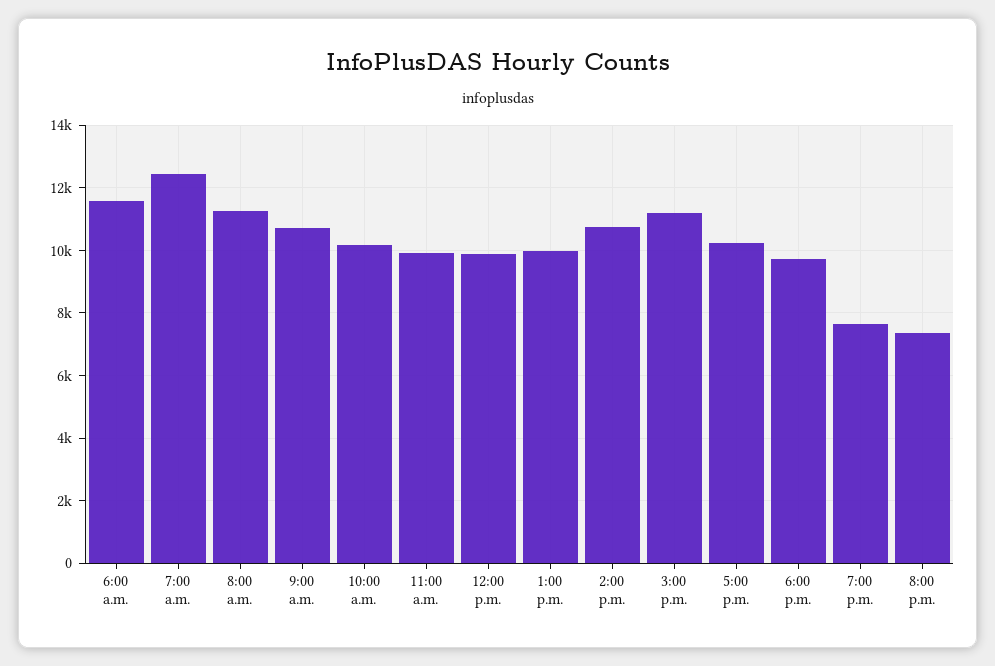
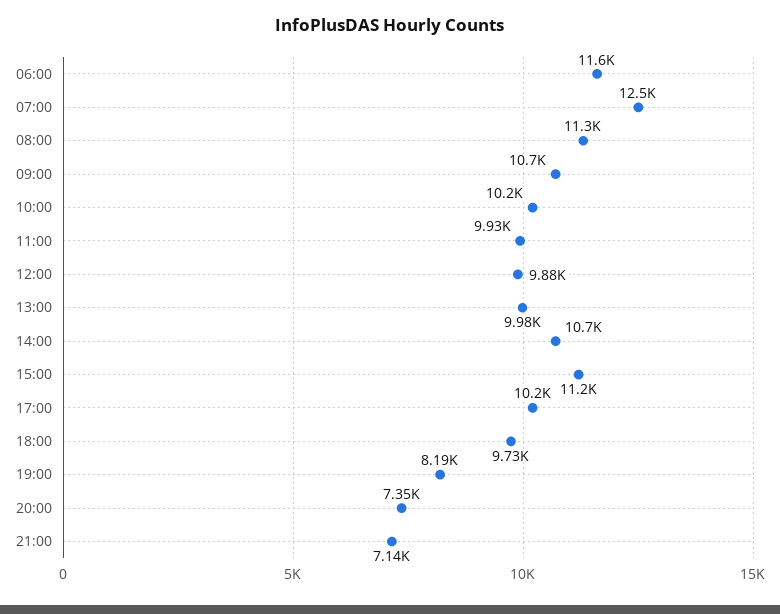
7:00 p.m.: 7600 -> 8190
21:00: none -> 7140

